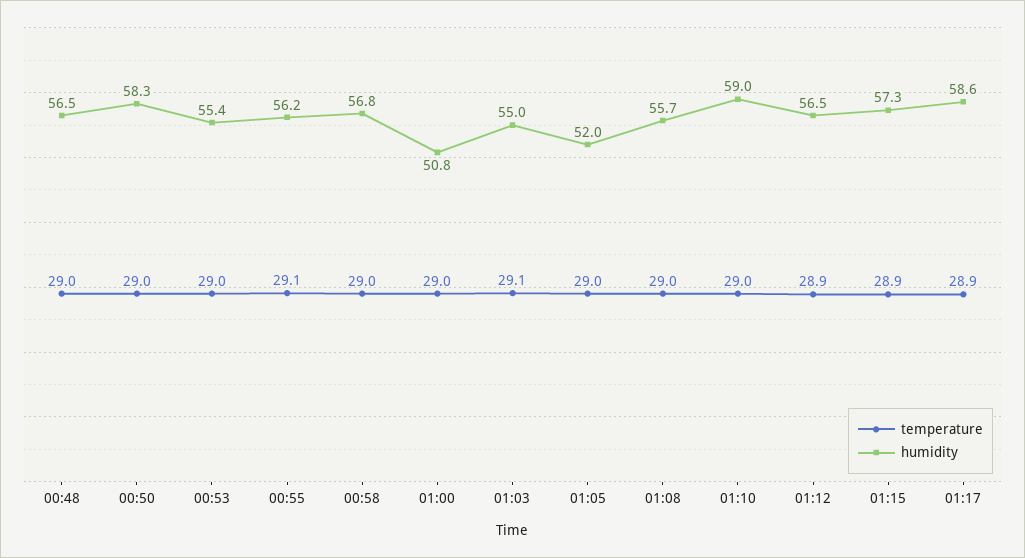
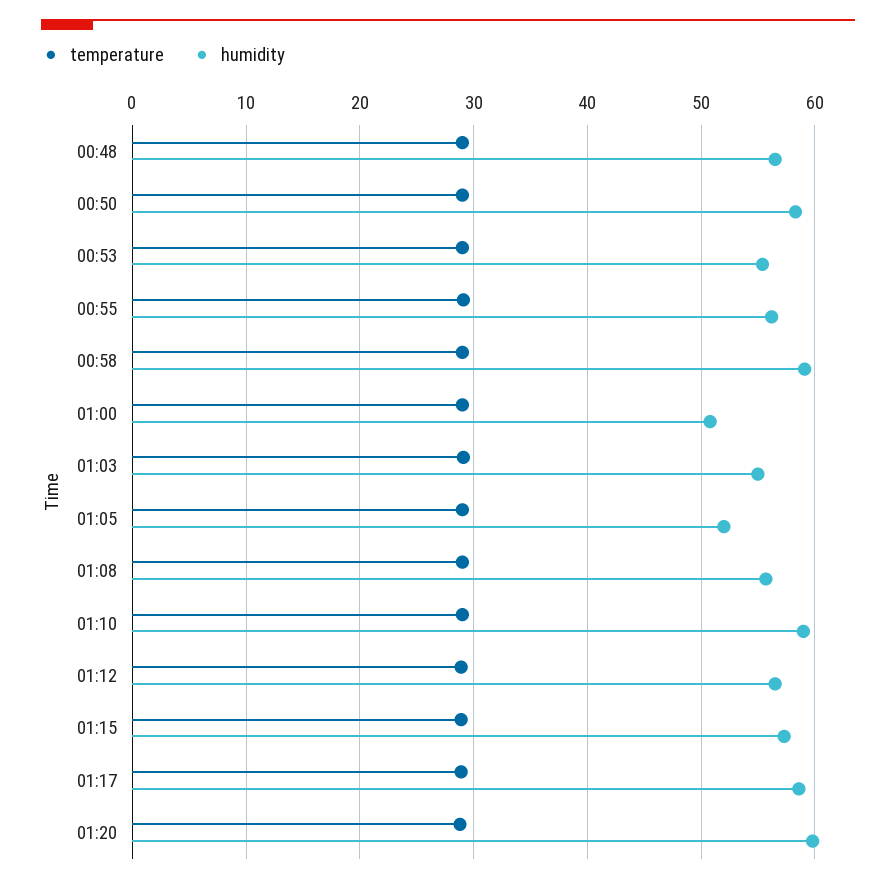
humidity, 00:58: 56.8 -> 59
temperature, 01:20: none -> 29
humidity, 01:20: none -> 60

